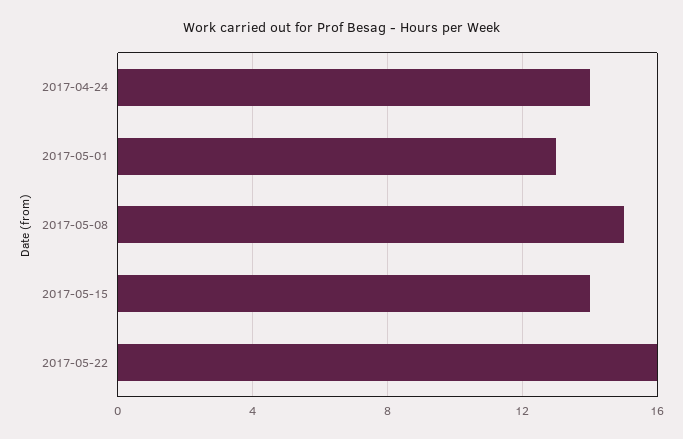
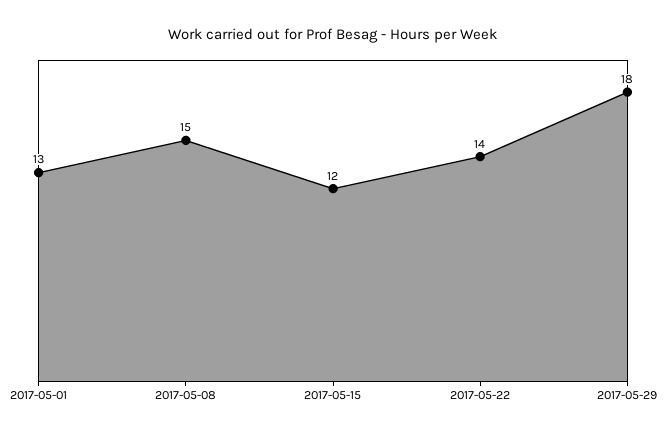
2017-04-24: 14 -> none
2017-05-15: 14 -> 12
2017-05-22: 16 -> 14
2017-05-29: none -> 18

